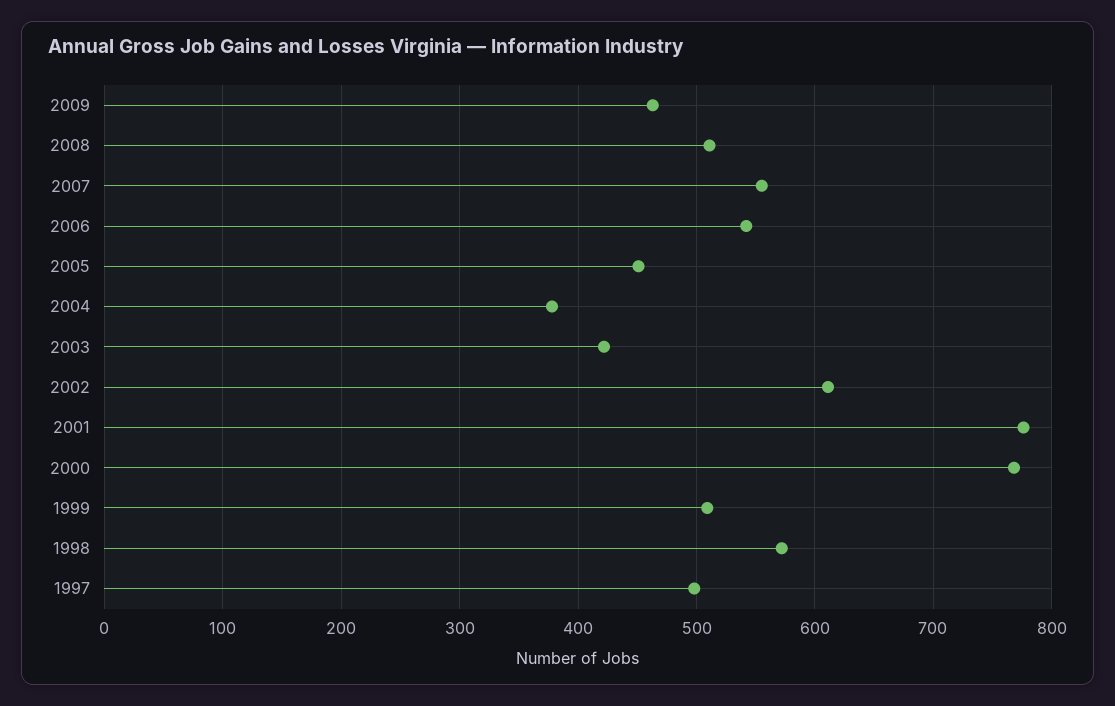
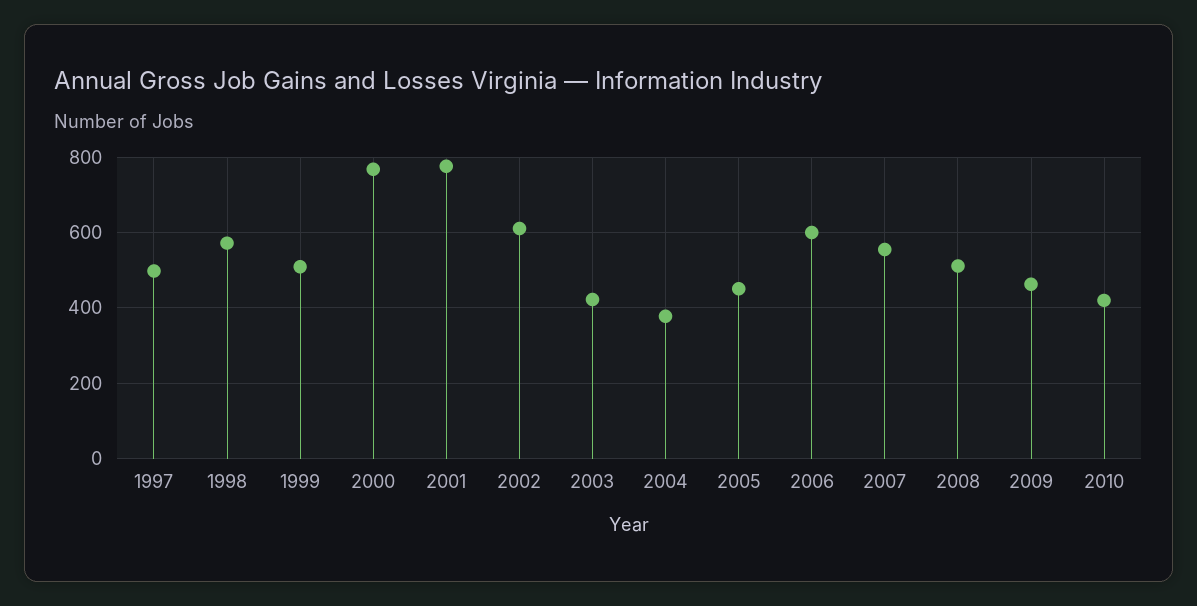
2006: 540 -> 600
2010: none -> 420

